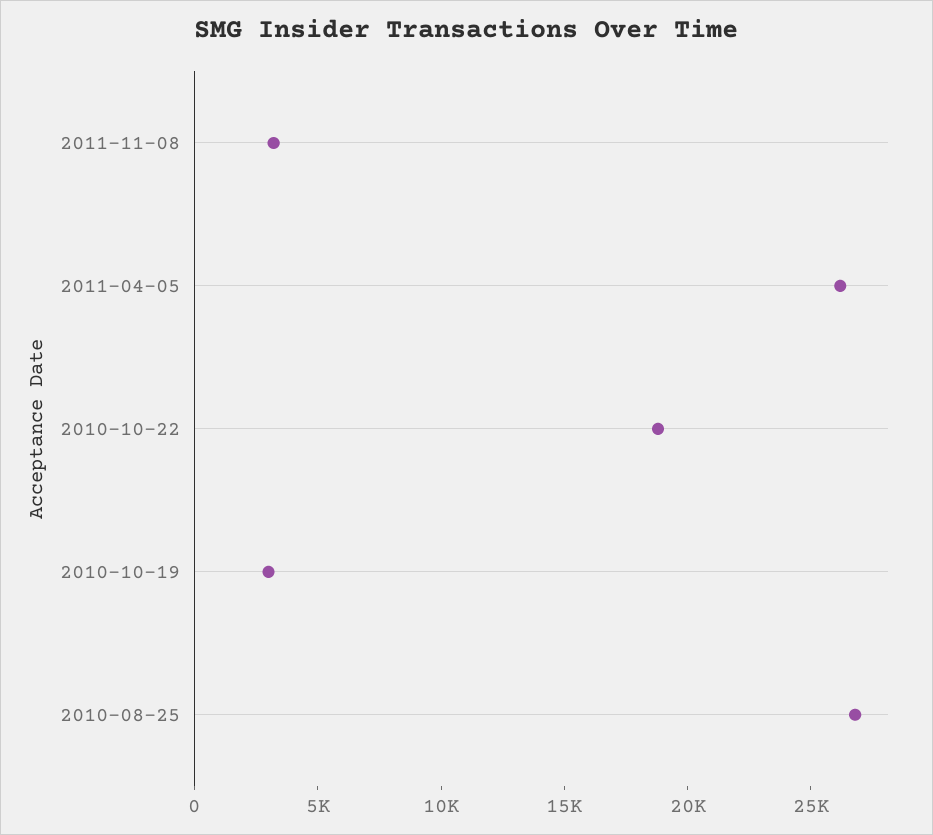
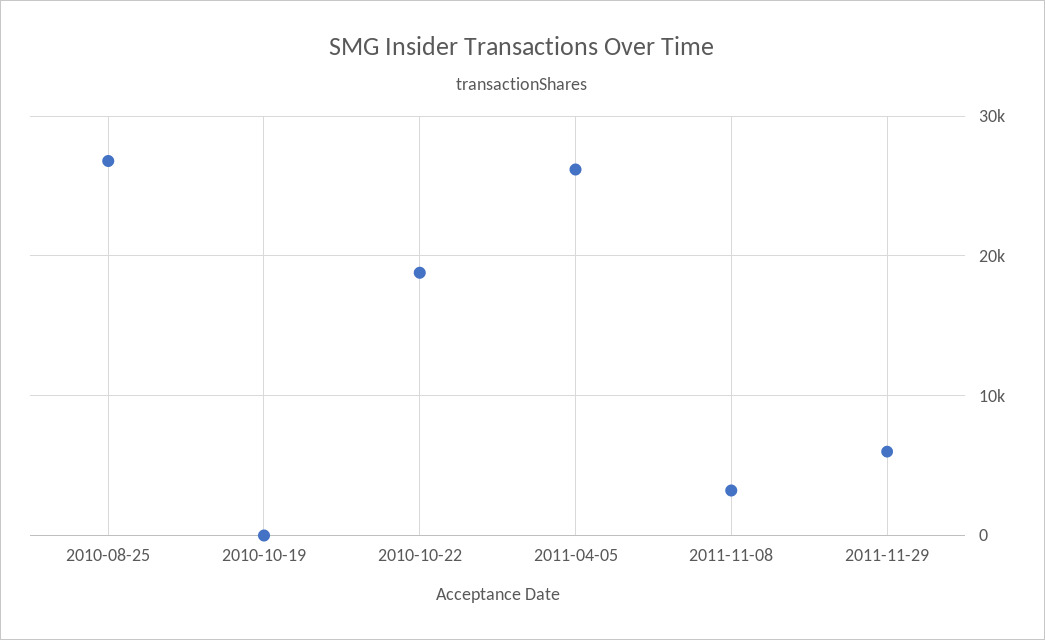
2010-10-19: 3000 -> 0
2011-11-29: none -> 6000

